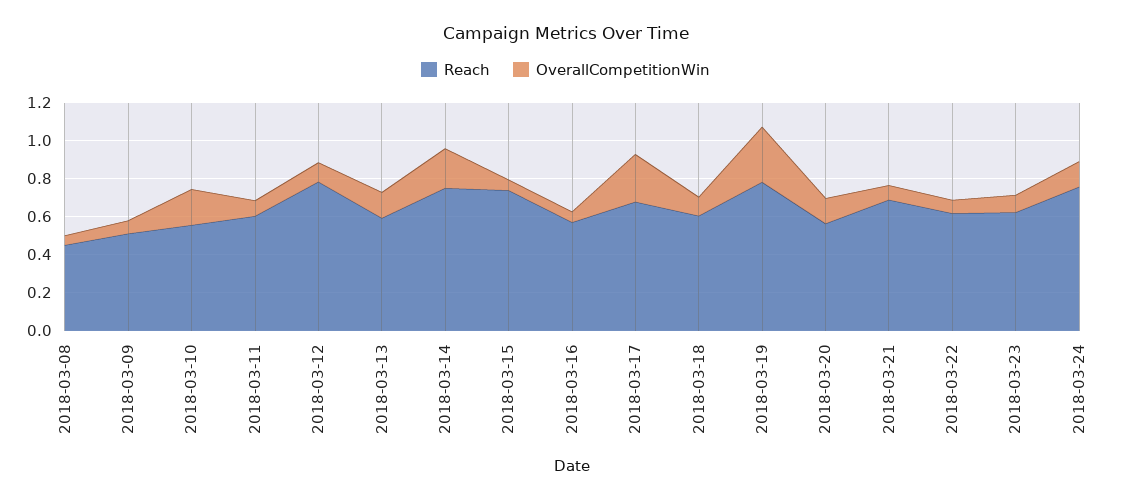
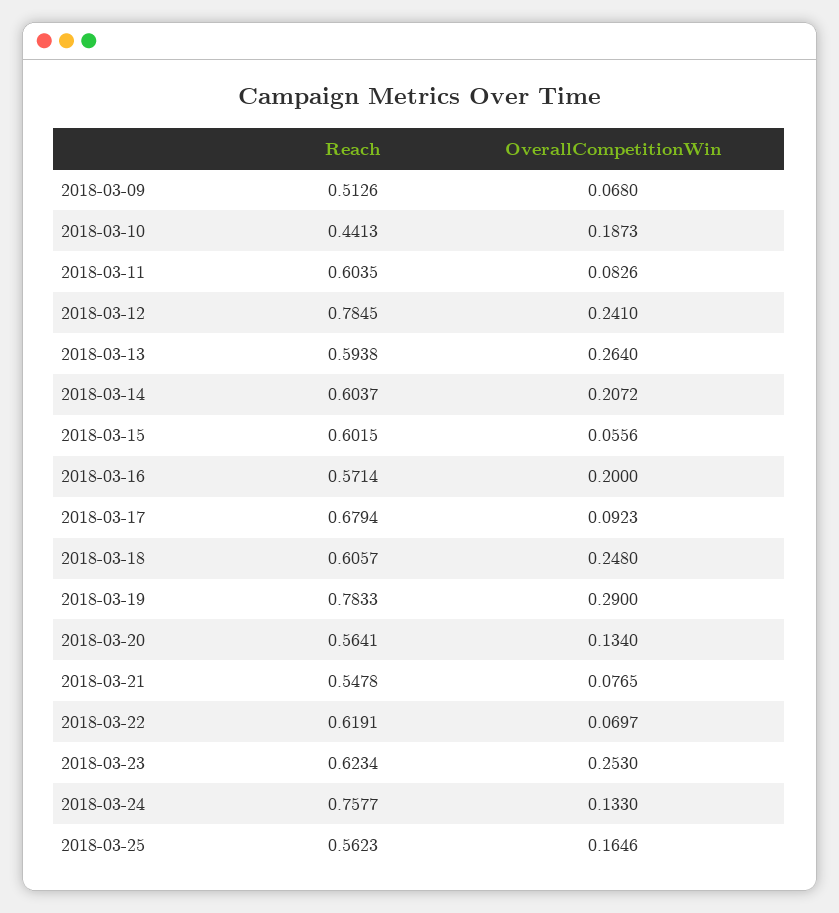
Reach, 2018-03-08: 0.45 -> none
OverallCompetitionWin, 2018-03-08: 0.05 -> none
Reach, 2018-03-10: 0.55 -> 0.4413
OverallCompetitionWin, 2018-03-12: 0.1 -> 0.241
OverallCompetitionWin, 2018-03-13: 0.15 -> 0.264
Reach, 2018-03-14: 0.75 -> 0.6037
Reach, 2018-03-15: 0.75 -> 0.6015
OverallCompetitionWin, 2018-03-16: 0.05 -> 0.2
OverallCompetitionWin, 2018-03-17: 0.25 -> 0.0923
OverallCompetitionWin, 2018-03-18: 0.1 -> 0.248
Reach, 2018-03-21: 0.7 -> 0.5478
OverallCompetitionWin, 2018-03-23: 0.1 -> 0.253
Reach, 2018-03-25: none -> 0.5623
OverallCompetitionWin, 2018-03-25: none -> 0.1646

